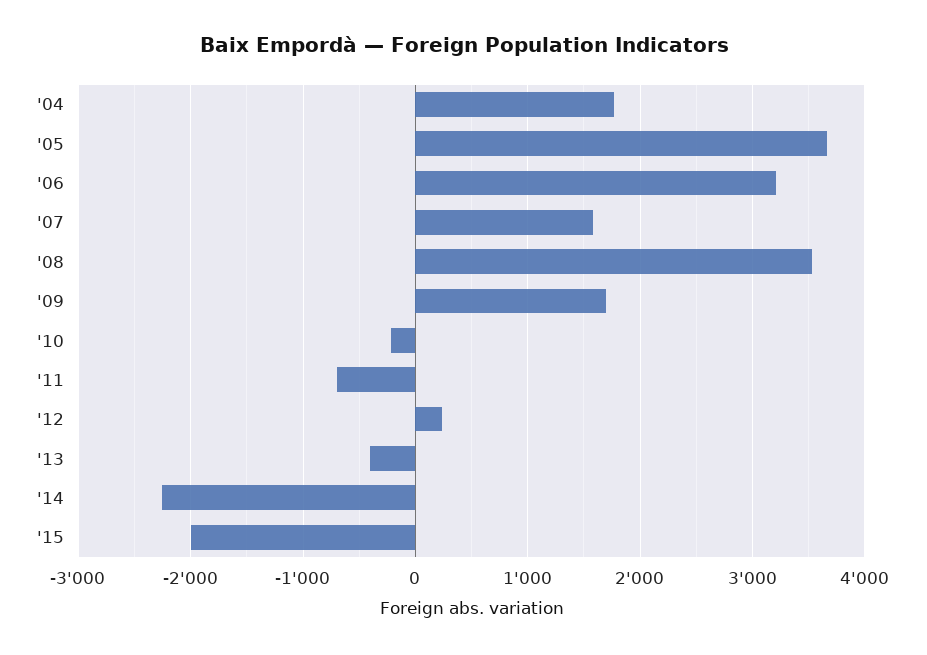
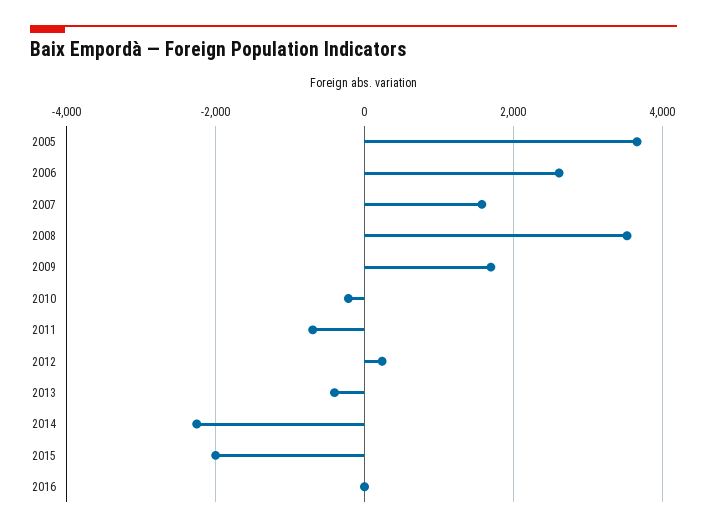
'04: 1800 -> none
'06: 3200 -> 2600
2016: none -> 0

